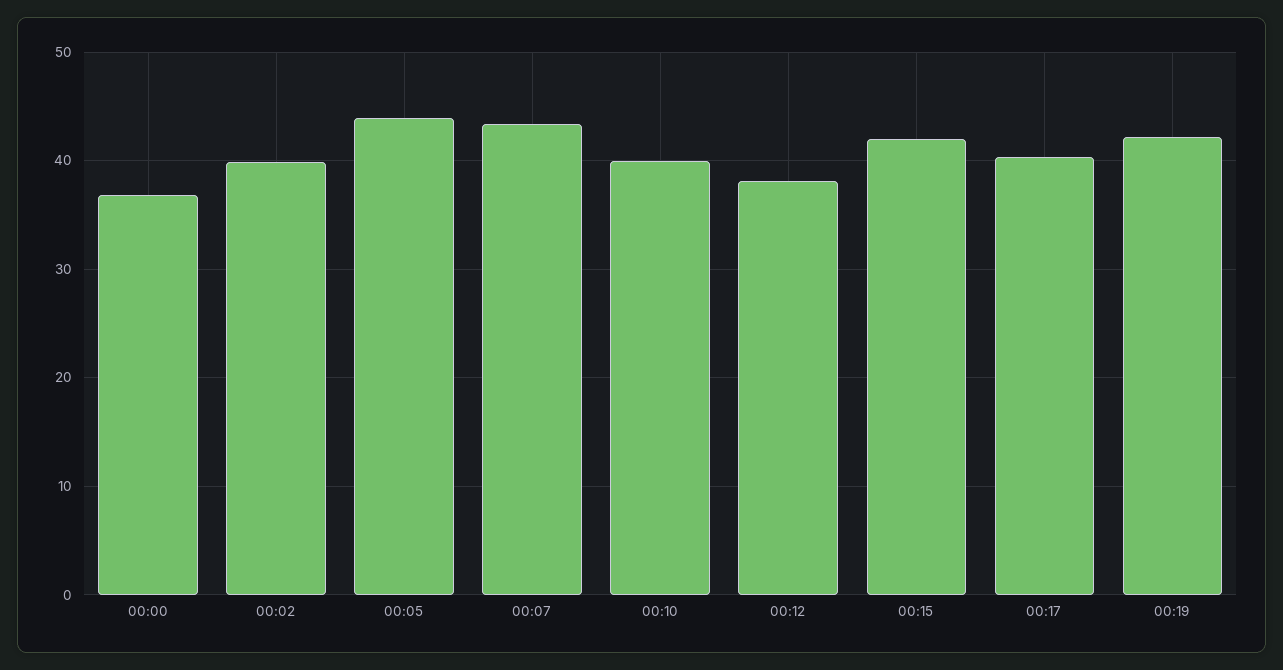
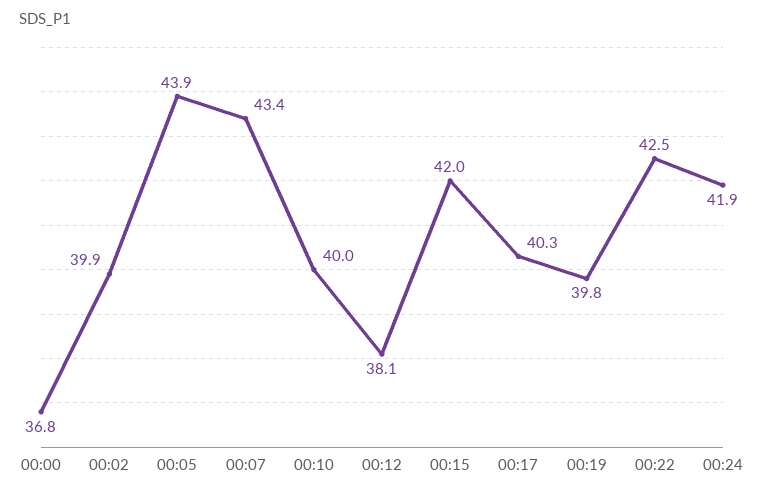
00:19: 42 -> 39.8
00:22: none -> 42.5
00:24: none -> 41.9

